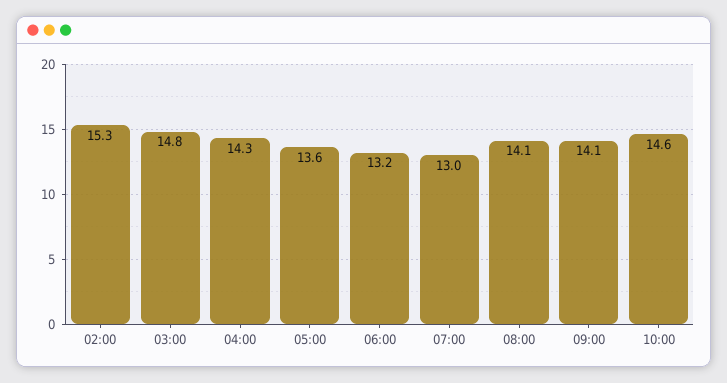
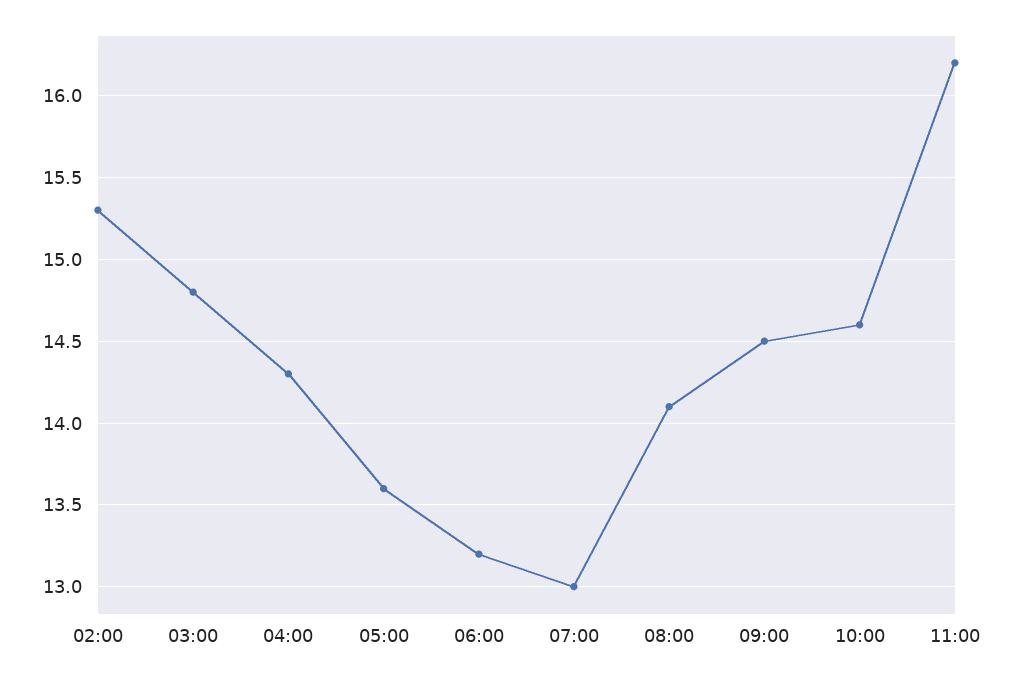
09:00: 14.1 -> 14.5
11:00: none -> 16.2

